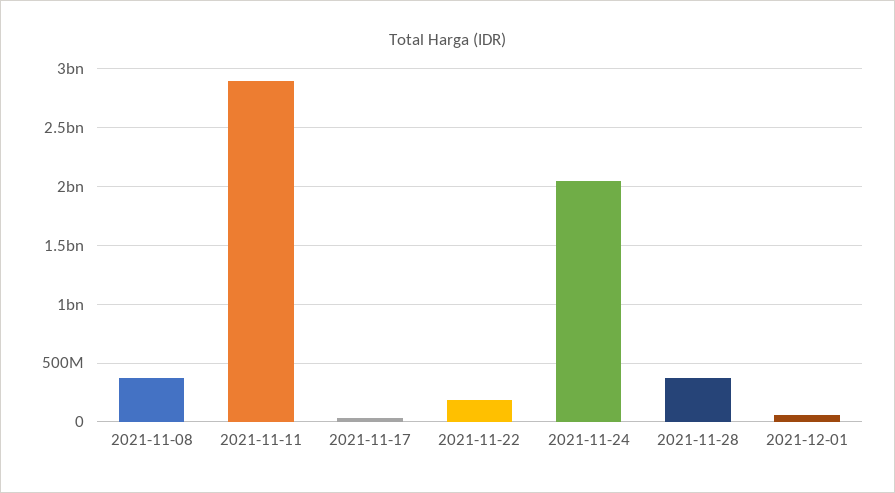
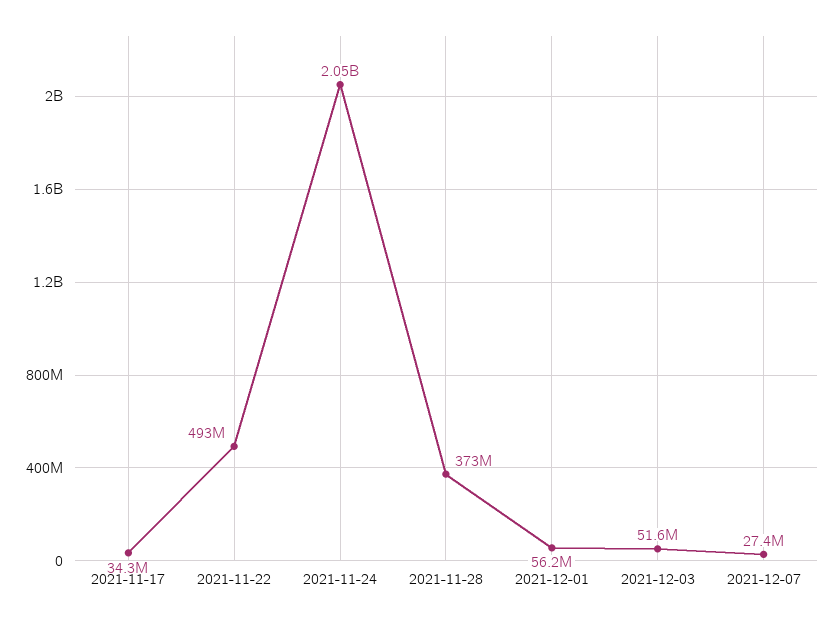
2021-11-08: 400000000 -> none
2021-11-11: 2900000000 -> none
2021-11-22: 200000000 -> 493000000
2021-12-03: none -> 51600000
2021-12-07: none -> 27400000

